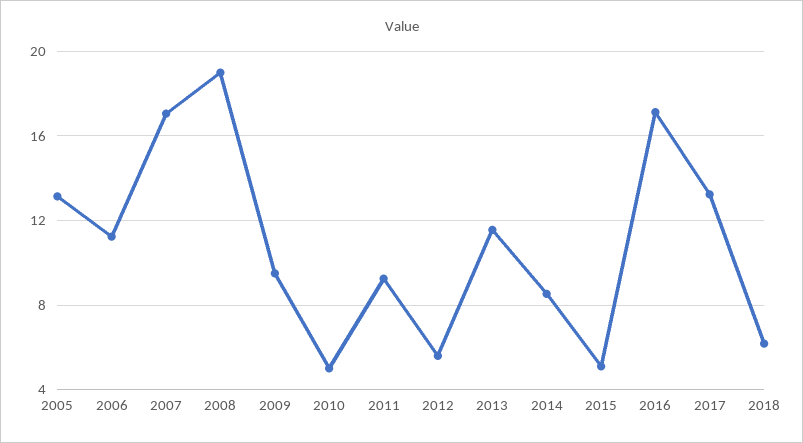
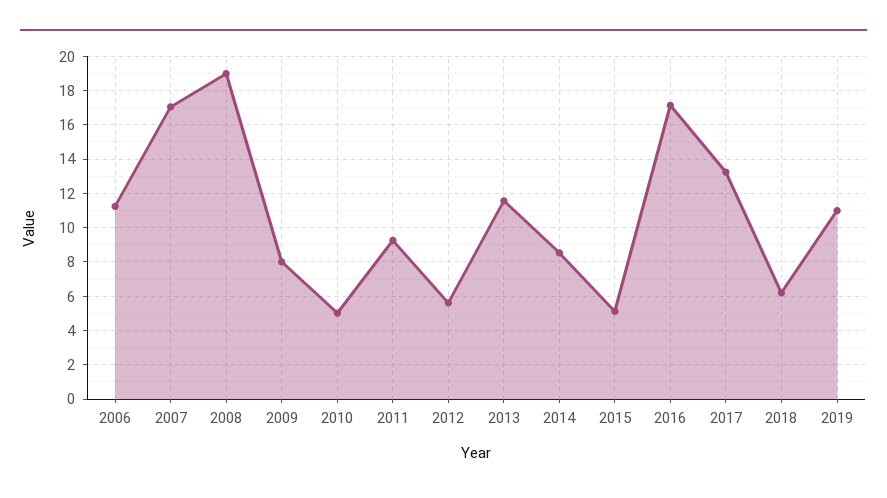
2005: 13 -> none
2009: 9.5 -> 8
2019: none -> 11

